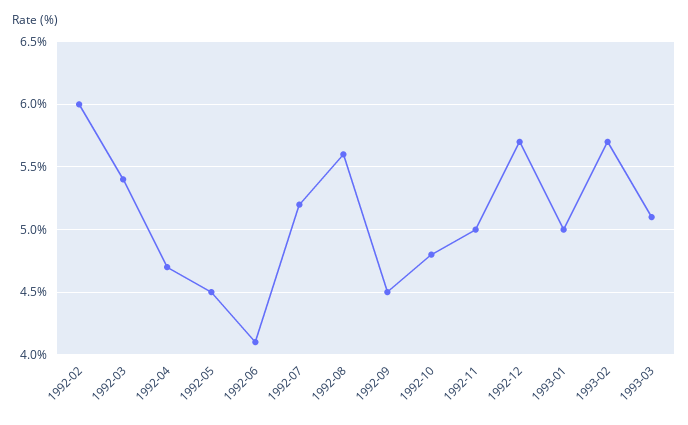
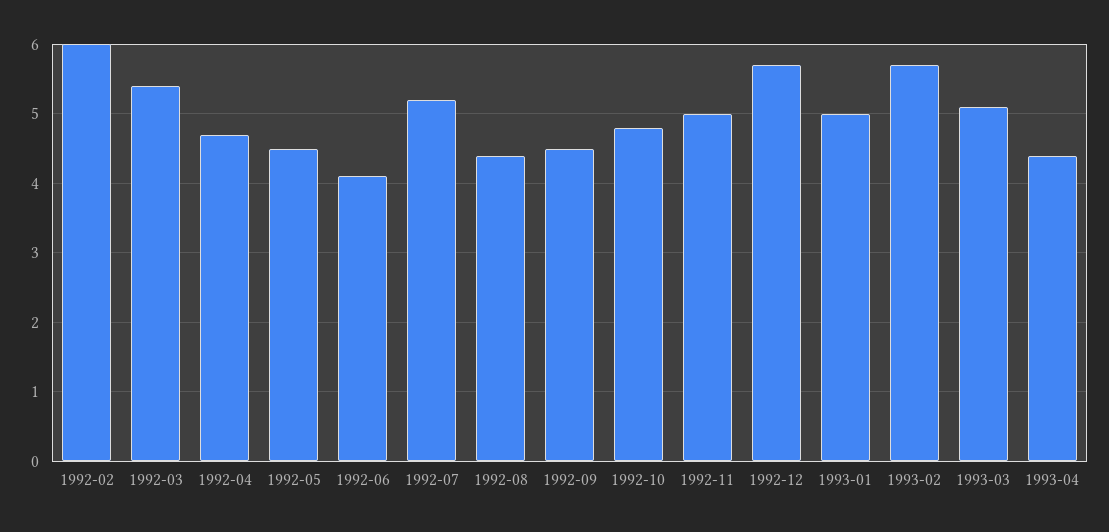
1992-08: 5.6 -> 4.4
1993-04: none -> 4.4

